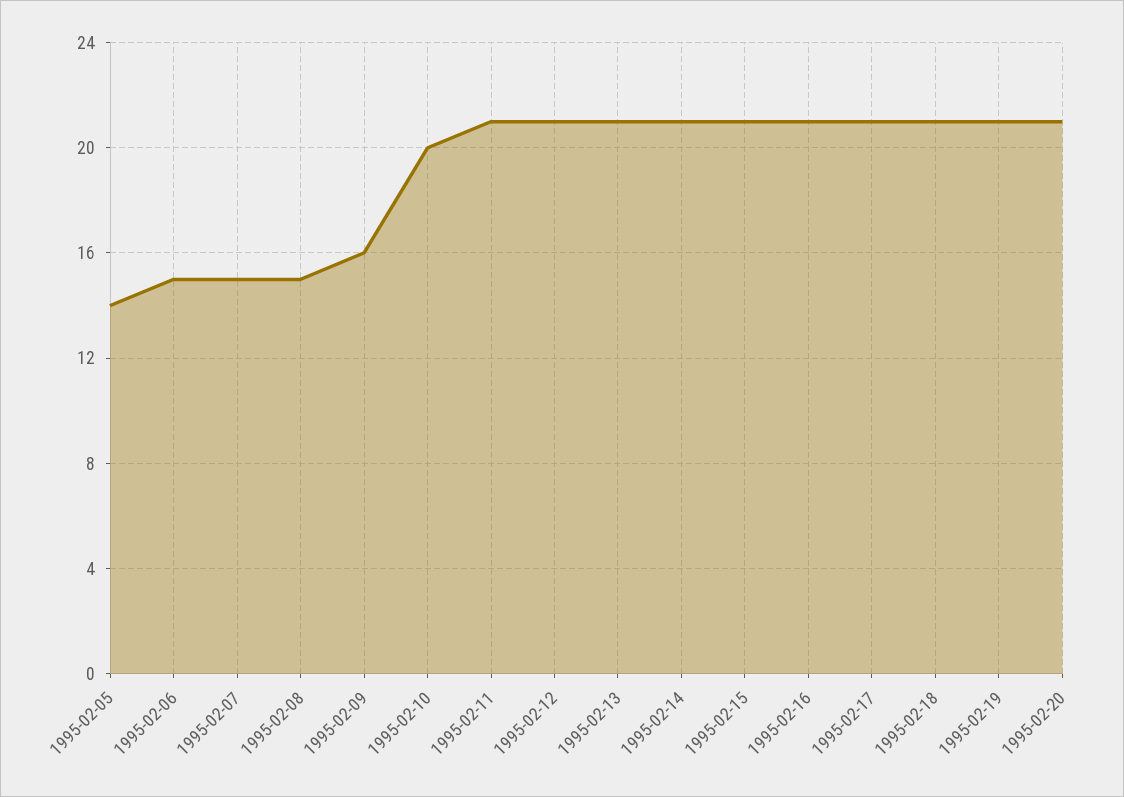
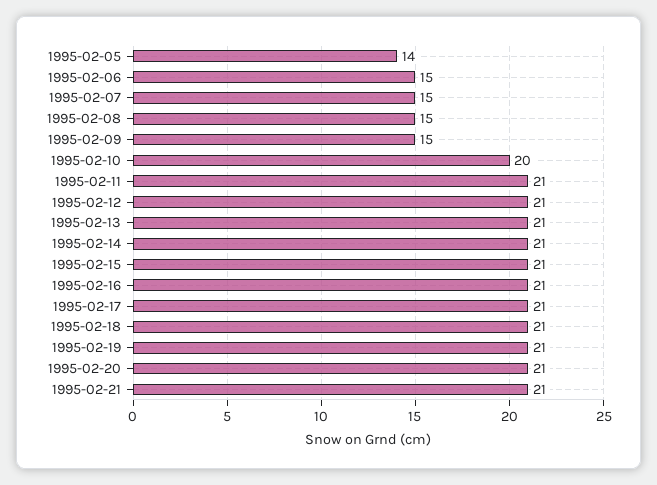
1995-02-09: 16 -> 15
1995-02-21: none -> 21

